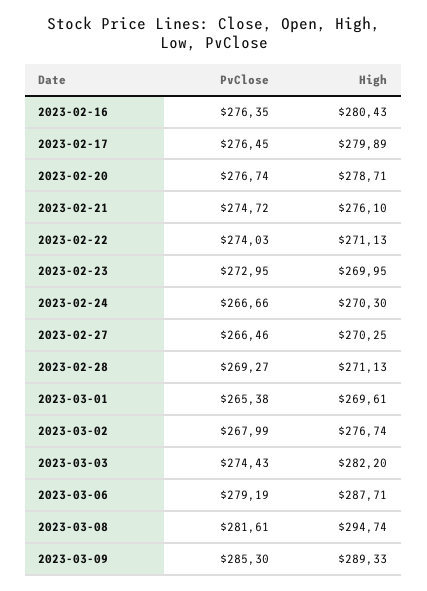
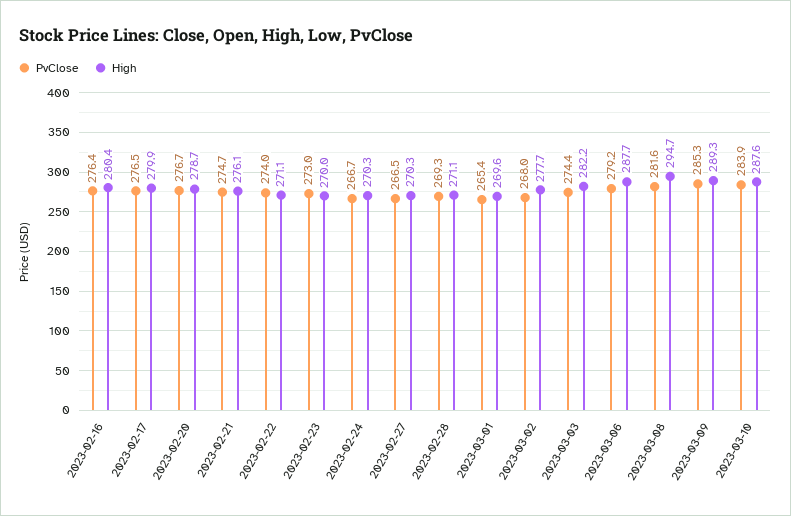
High, 2023-03-02: 276.74 -> 277.7
PvClose, 2023-03-10: none -> 283.9
High, 2023-03-10: none -> 287.6

